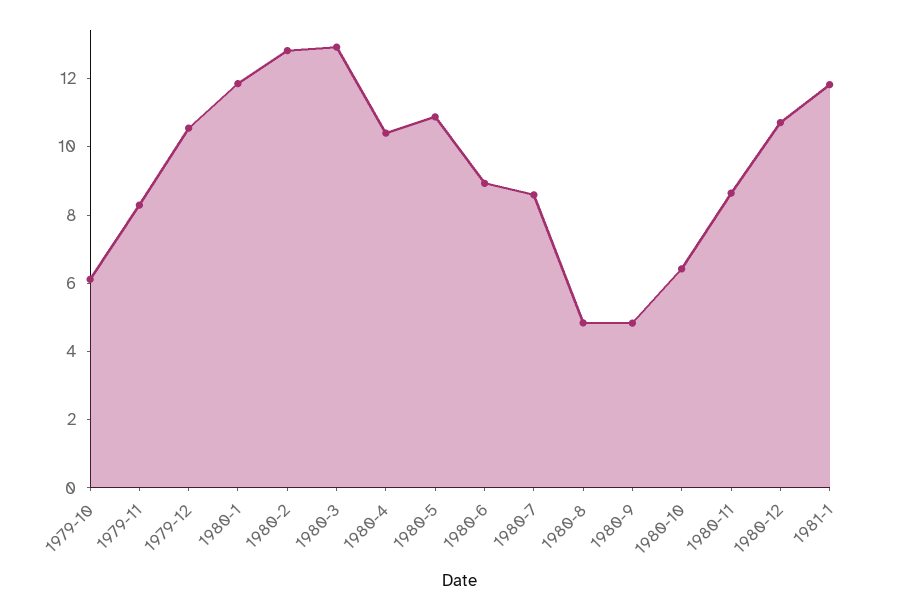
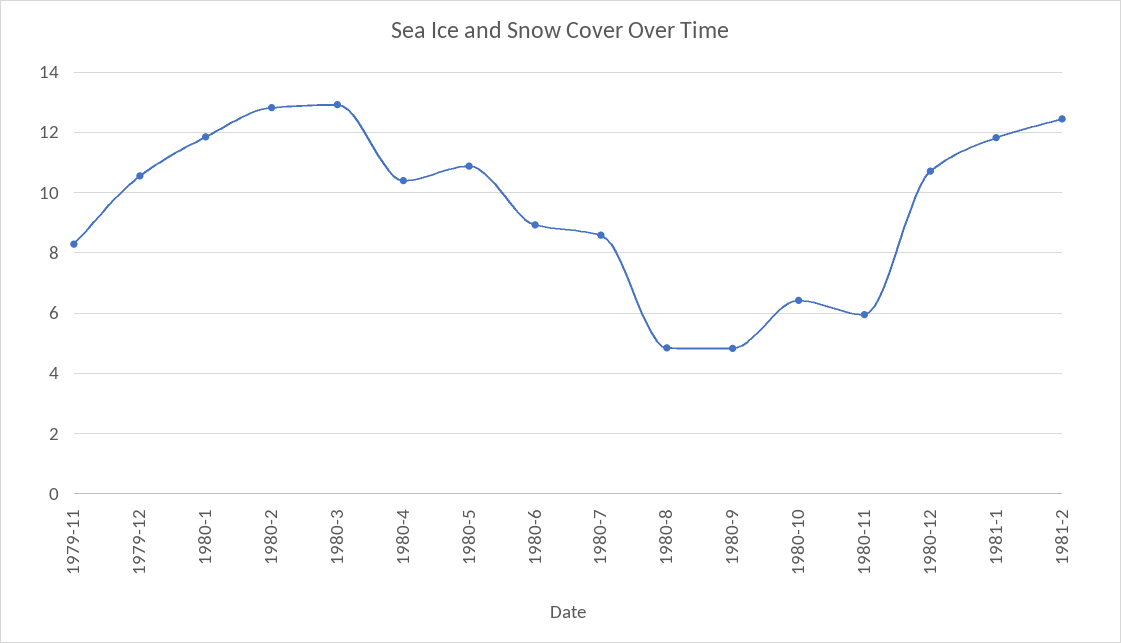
1979-10: 6 -> none
1980-11: 8.5 -> 6
1981-2: none -> 12.4

